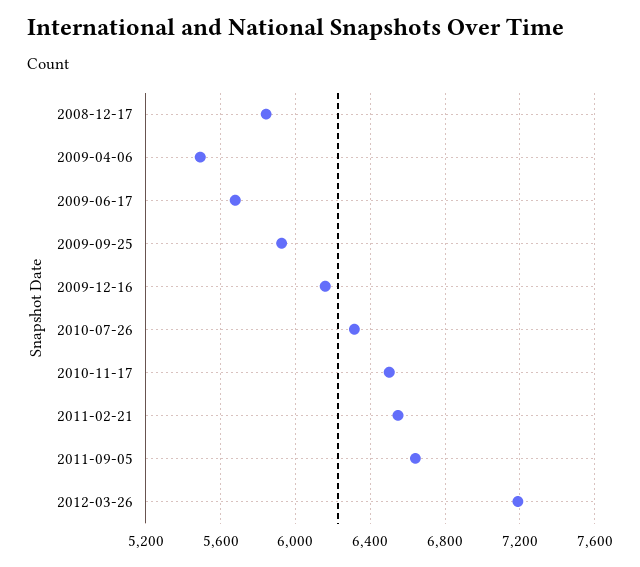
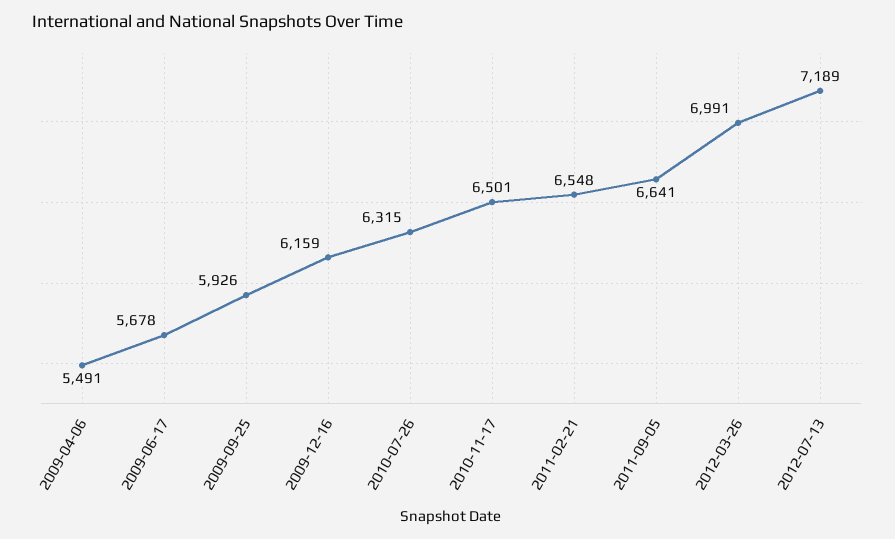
2008-12-17: 5850 -> none
2012-03-26: 7200 -> 6991
2012-07-13: none -> 7189

